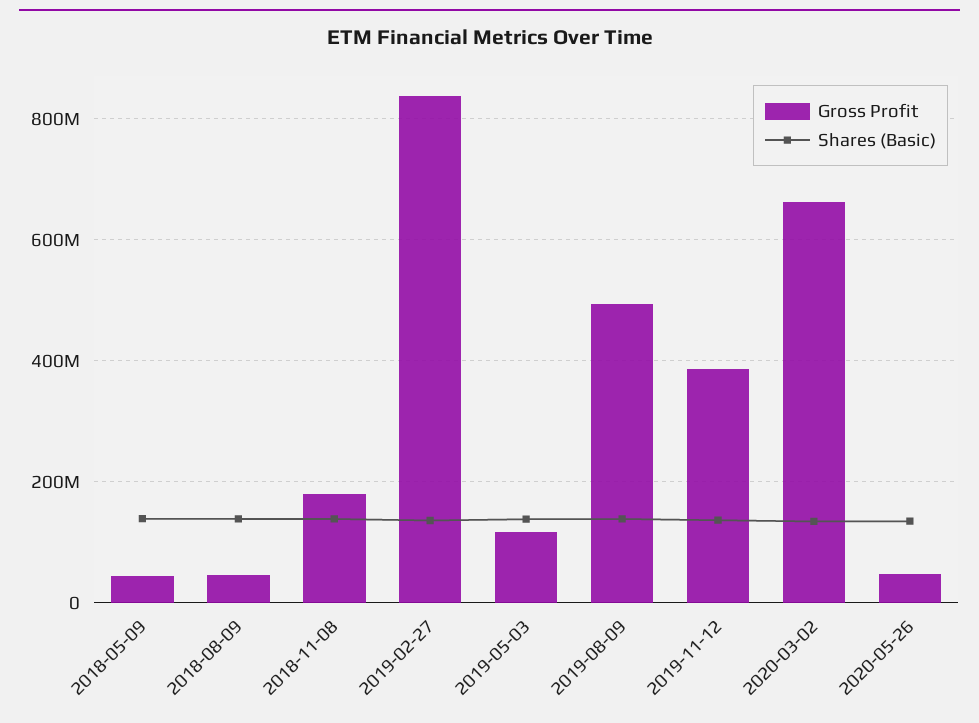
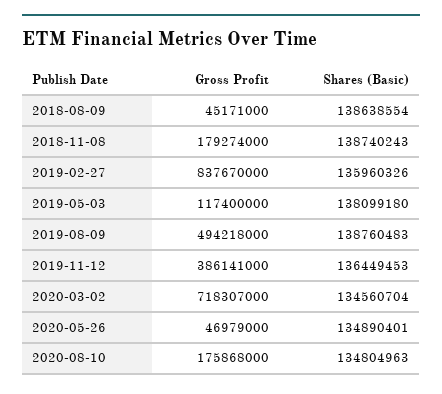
Gross Profit, 2018-05-09: 40000000 -> none
Shares (Basic), 2018-05-09: 140000000 -> none
Gross Profit, 2020-03-02: 660000000 -> 718307000
Gross Profit, 2020-08-10: none -> 175868000
Shares (Basic), 2020-08-10: none -> 134804963

